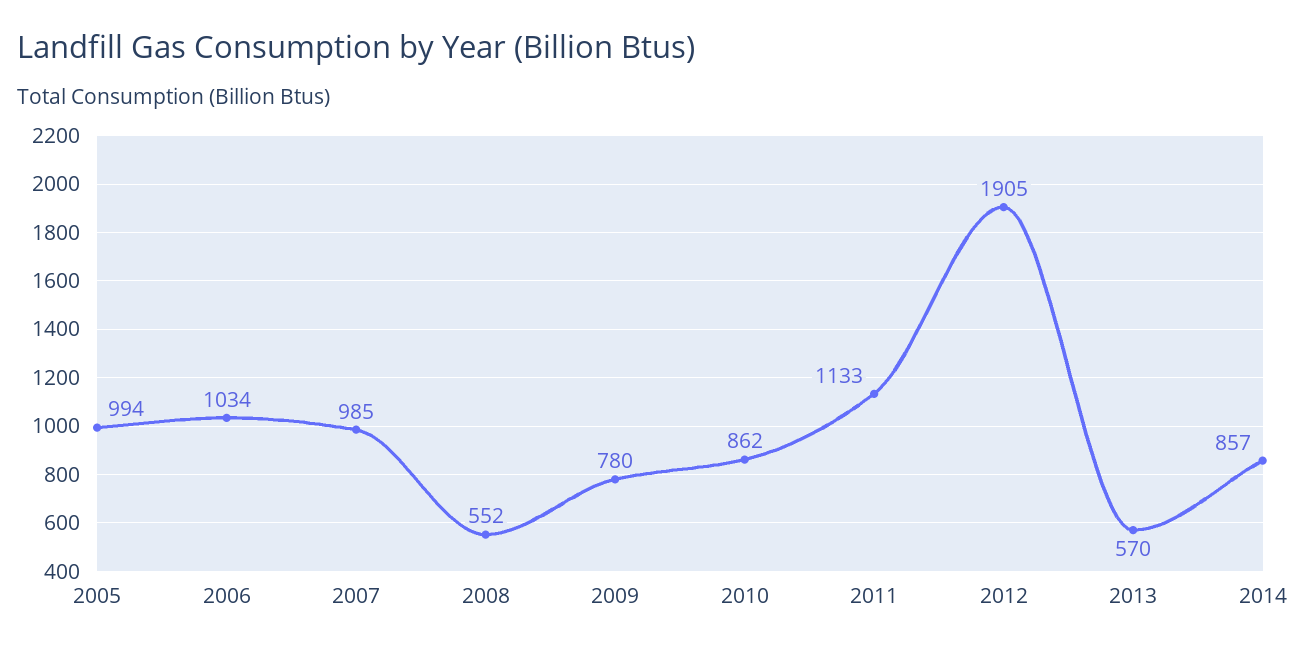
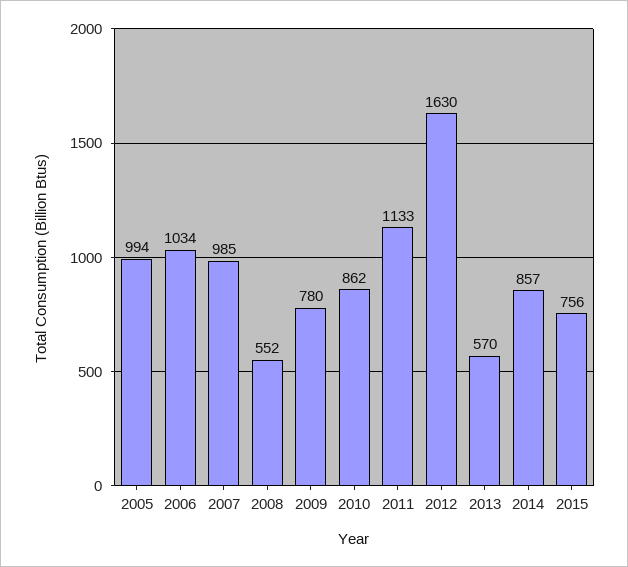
2012: 1905 -> 1630
2015: none -> 756

